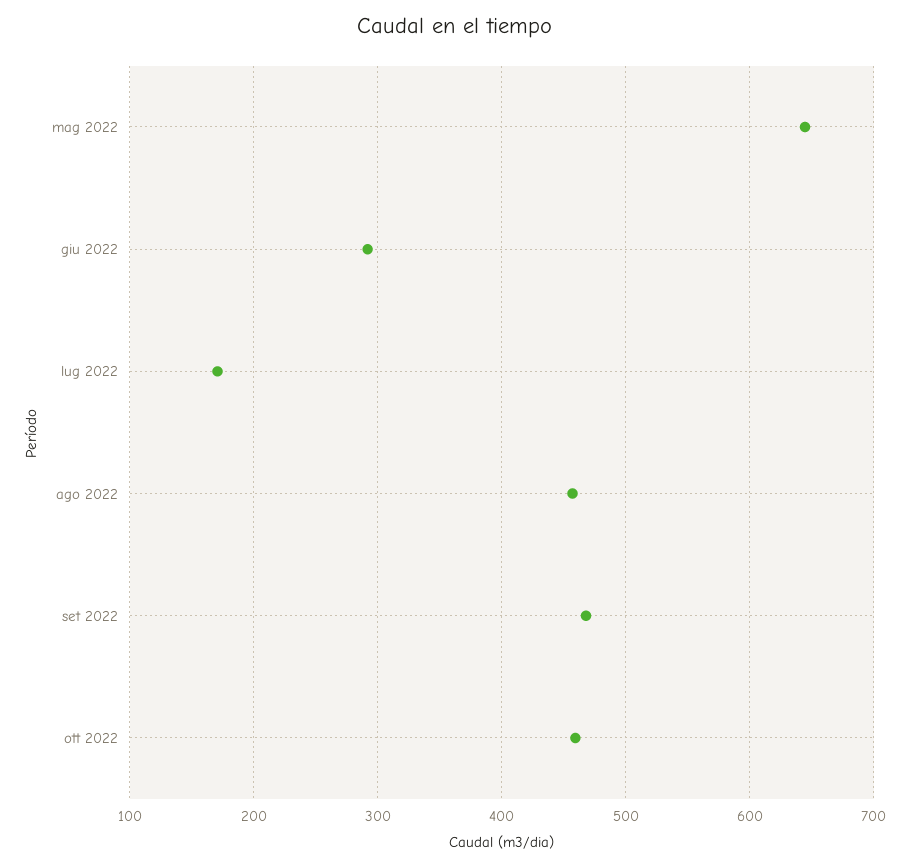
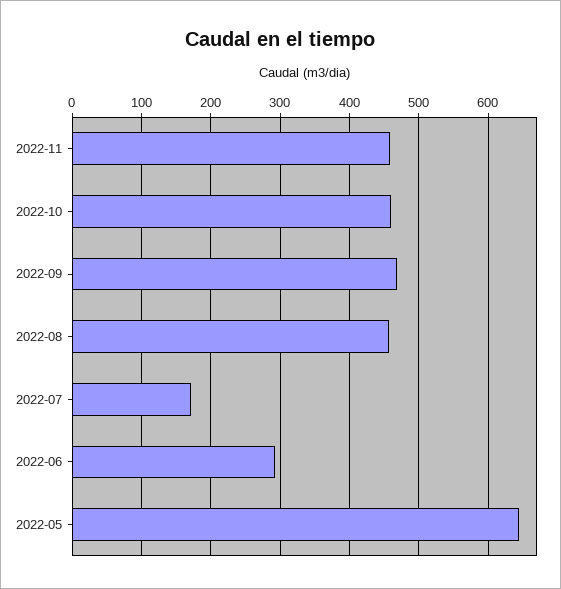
2022-11: none -> 460

